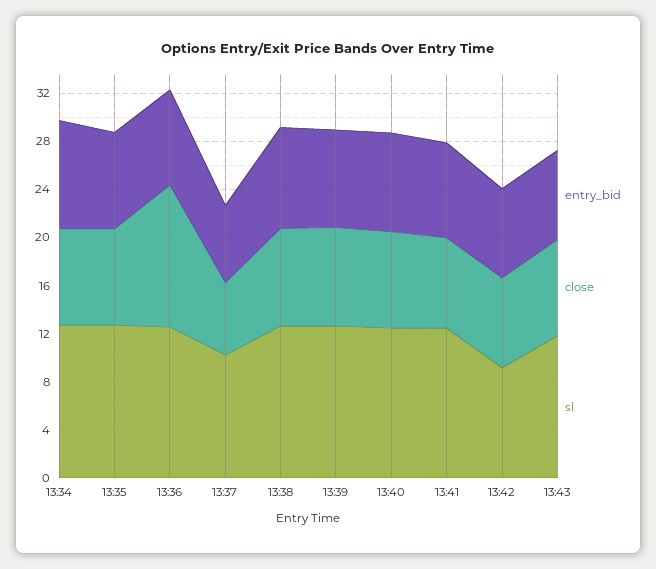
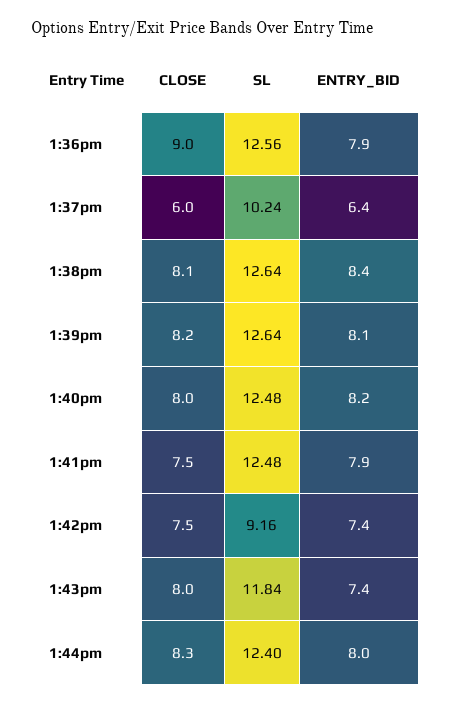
entry_bid, 13:34: 9 -> none
close, 13:34: 8 -> none
sl, 13:34: 13 -> none
entry_bid, 13:35: 8 -> none
close, 13:35: 8 -> none
sl, 13:35: 13 -> none
close, 13:36: 12 -> 9
close, 1:44pm: none -> 8.3
sl, 1:44pm: none -> 12.4
entry_bid, 1:44pm: none -> 8

